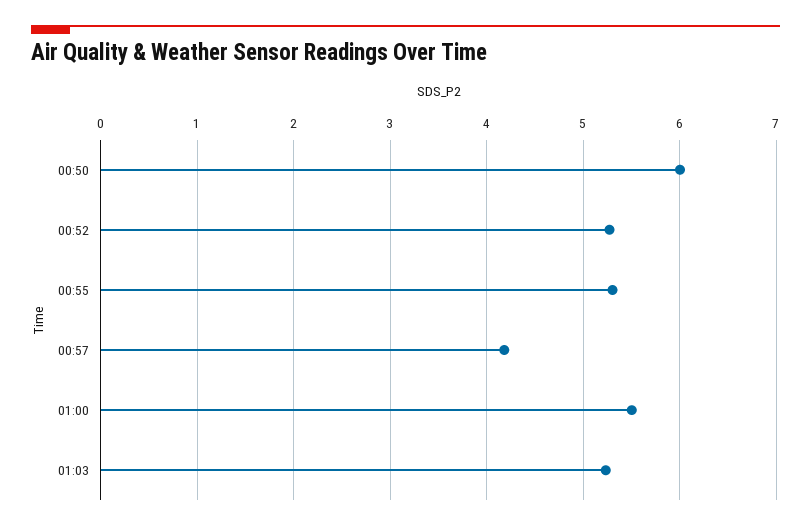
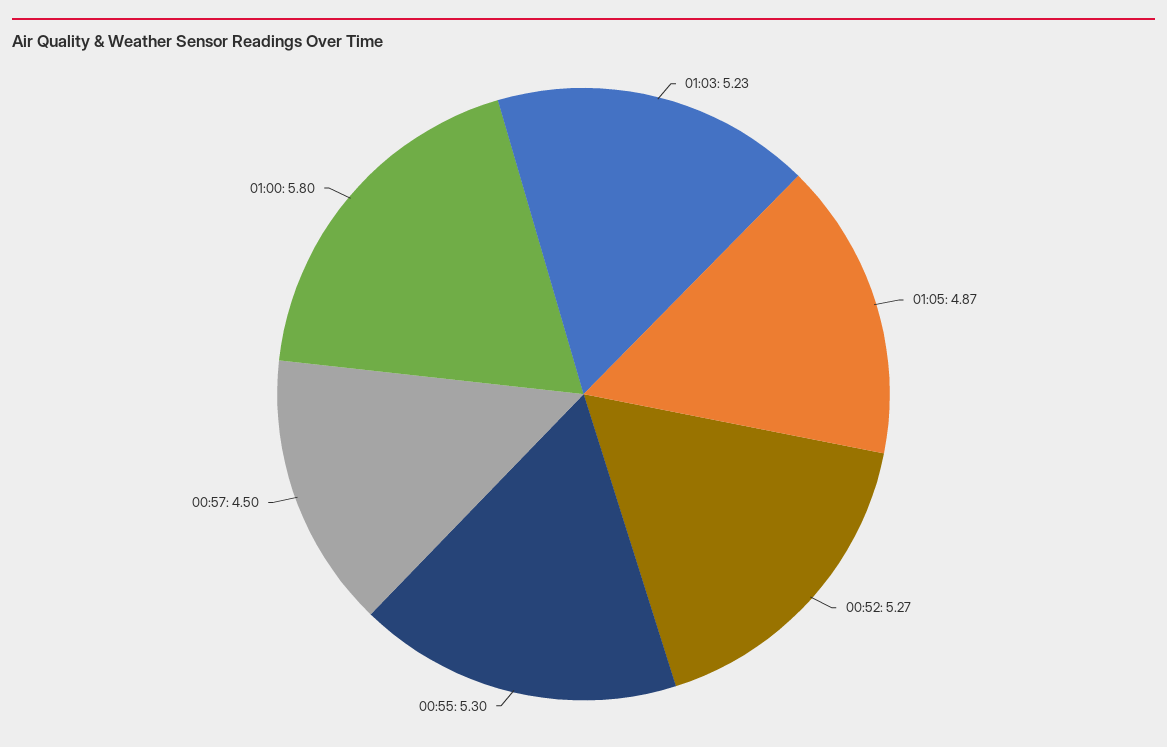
00:50: 6 -> none
00:57: 4.2 -> 4.5
01:00: 5.5 -> 5.8
01:05: none -> 4.87

